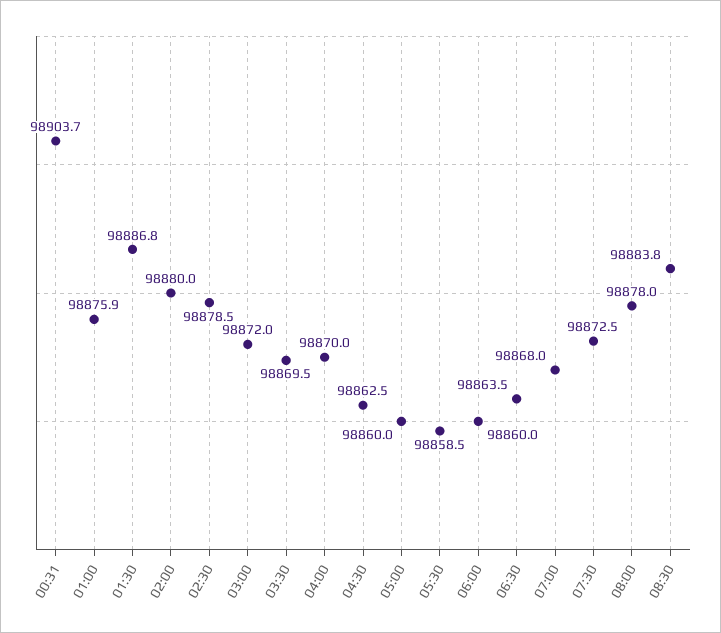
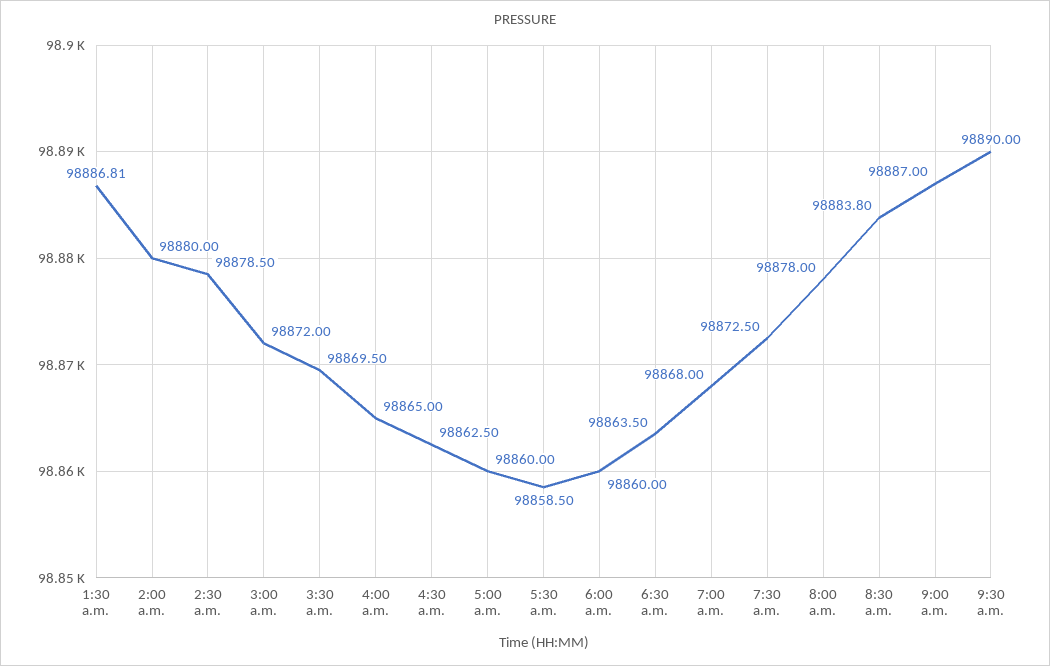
00:31: 98903.7 -> none
01:00: 98875.9 -> none
04:00: 98870 -> 98865
9:00 a.m.: none -> 98887
9:30 a.m.: none -> 98890

